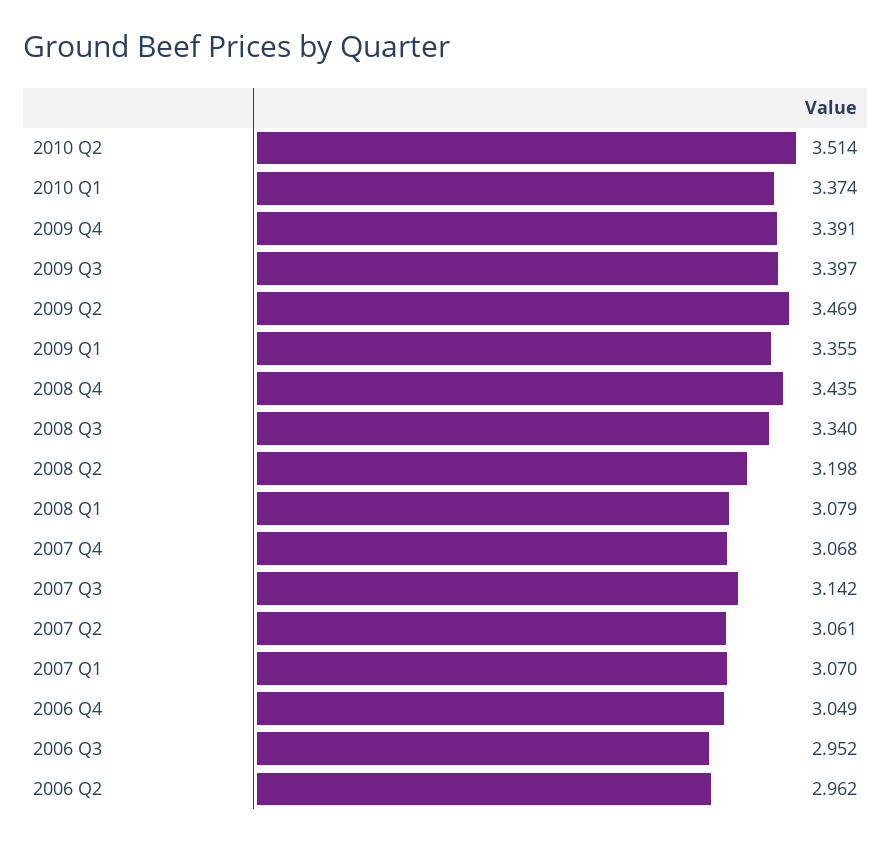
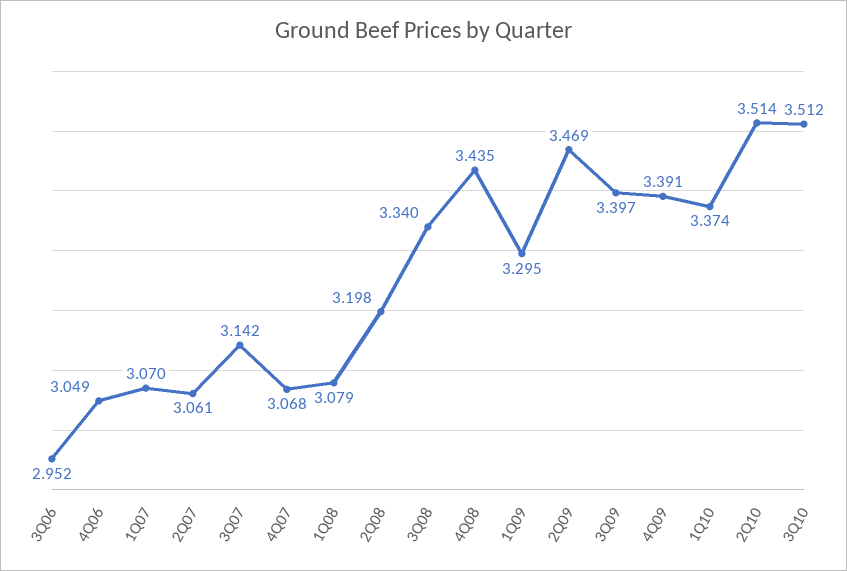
2009 Q1: 3.355 -> 3.295
2006 Q2: 2.962 -> none
3Q10: none -> 3.512

